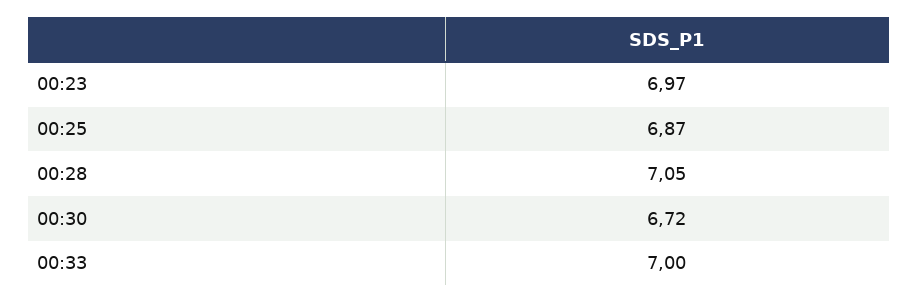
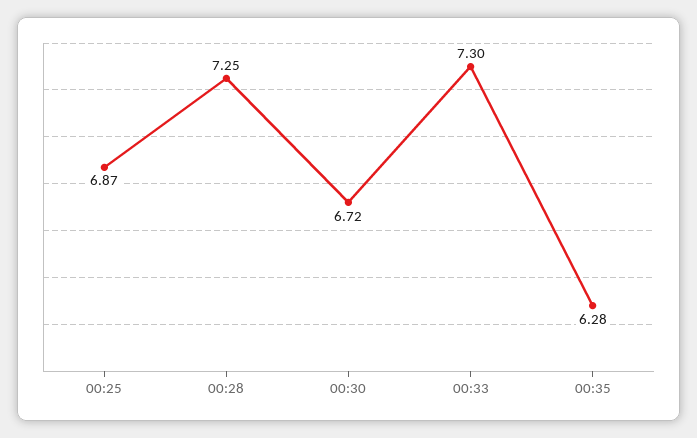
00:23: 6.97 -> none
00:28: 7.05 -> 7.25
00:33: 7 -> 7.3
00:35: none -> 6.28

